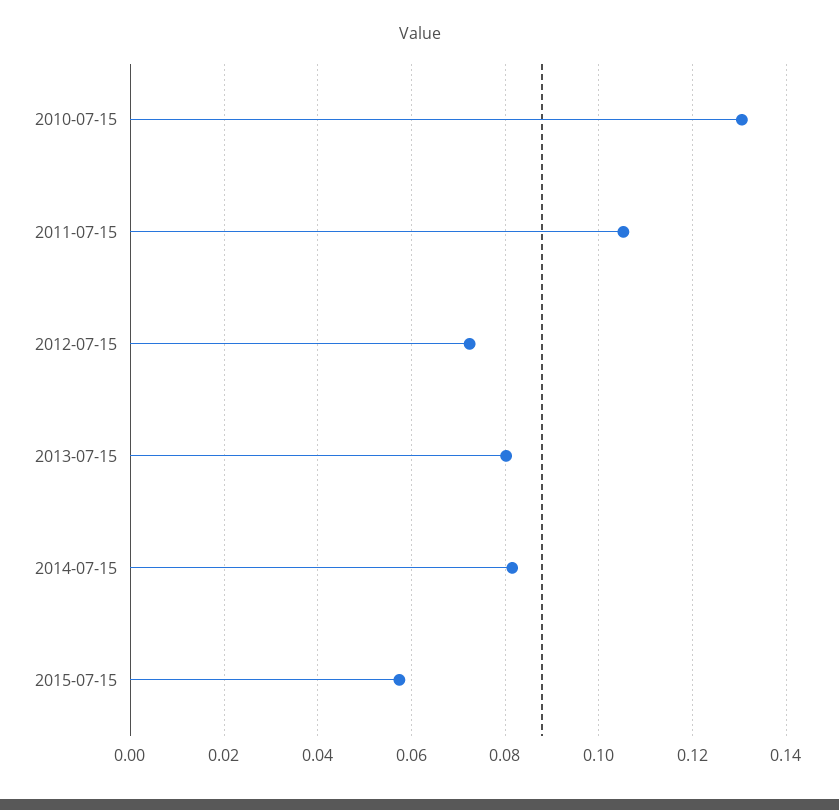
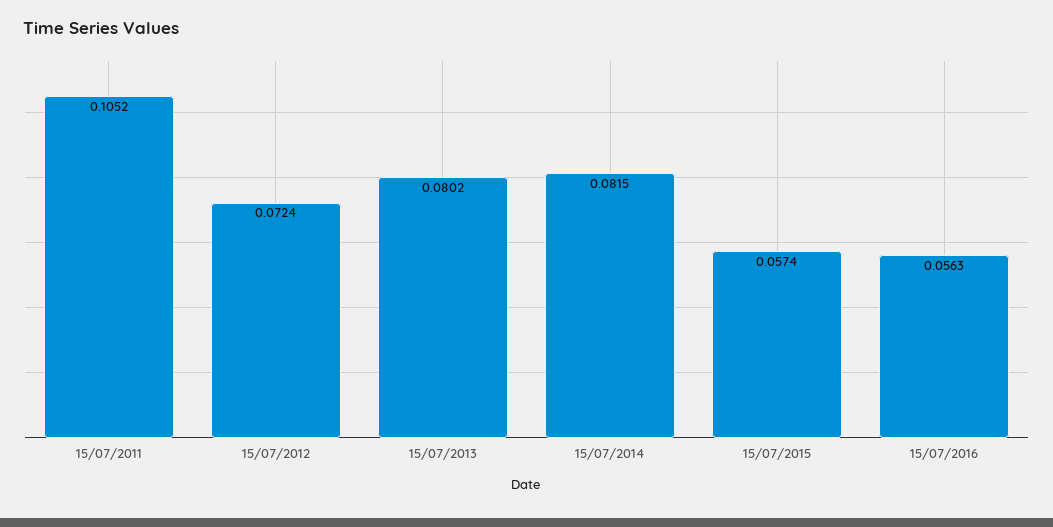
2010-07-15: 0.13 -> none
15/07/2016: none -> 0.0563

